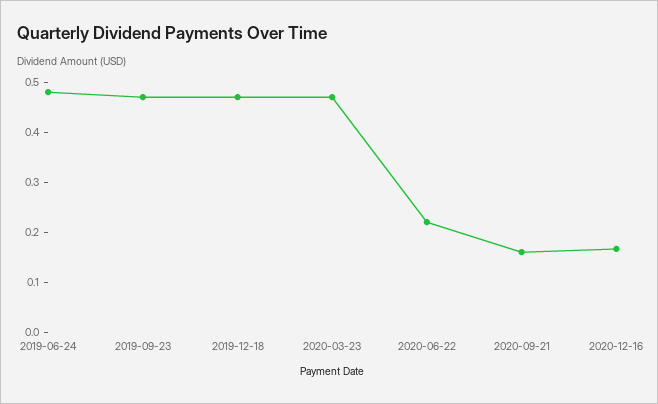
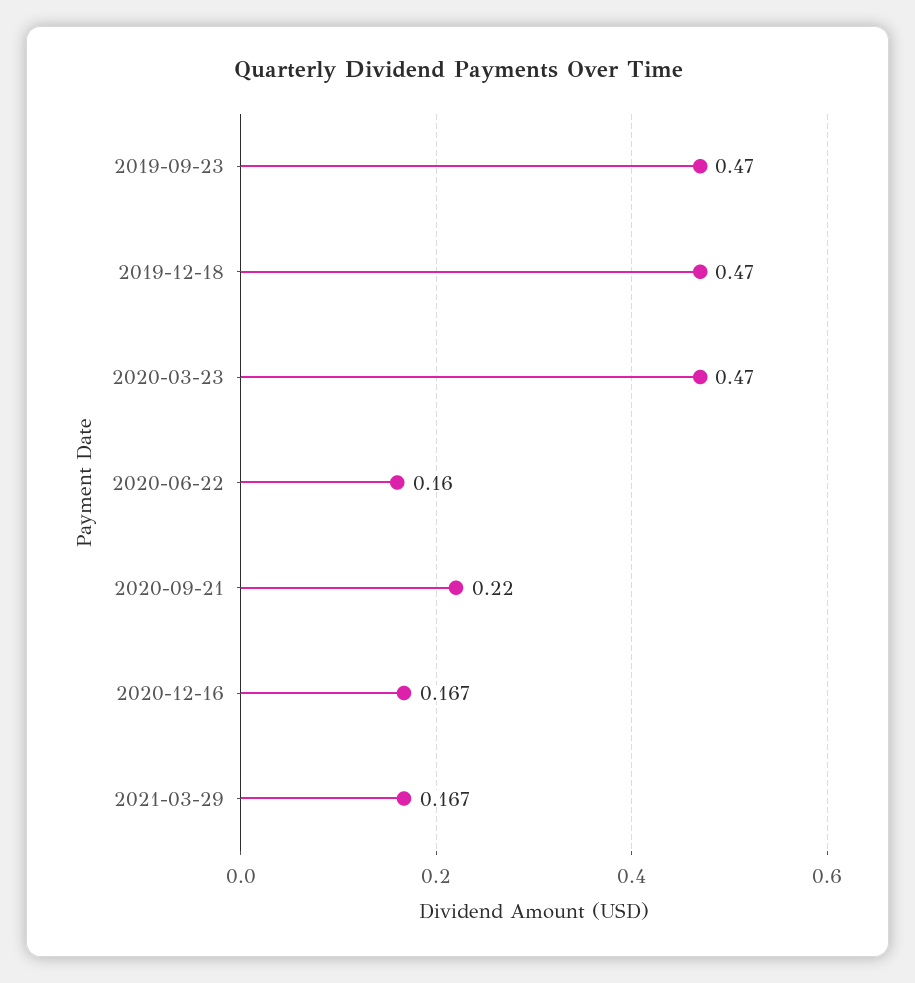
2019-06-24: 0.48 -> none
2020-06-22: 0.22 -> 0.16
2020-09-21: 0.16 -> 0.22
2021-03-29: none -> 0.167

